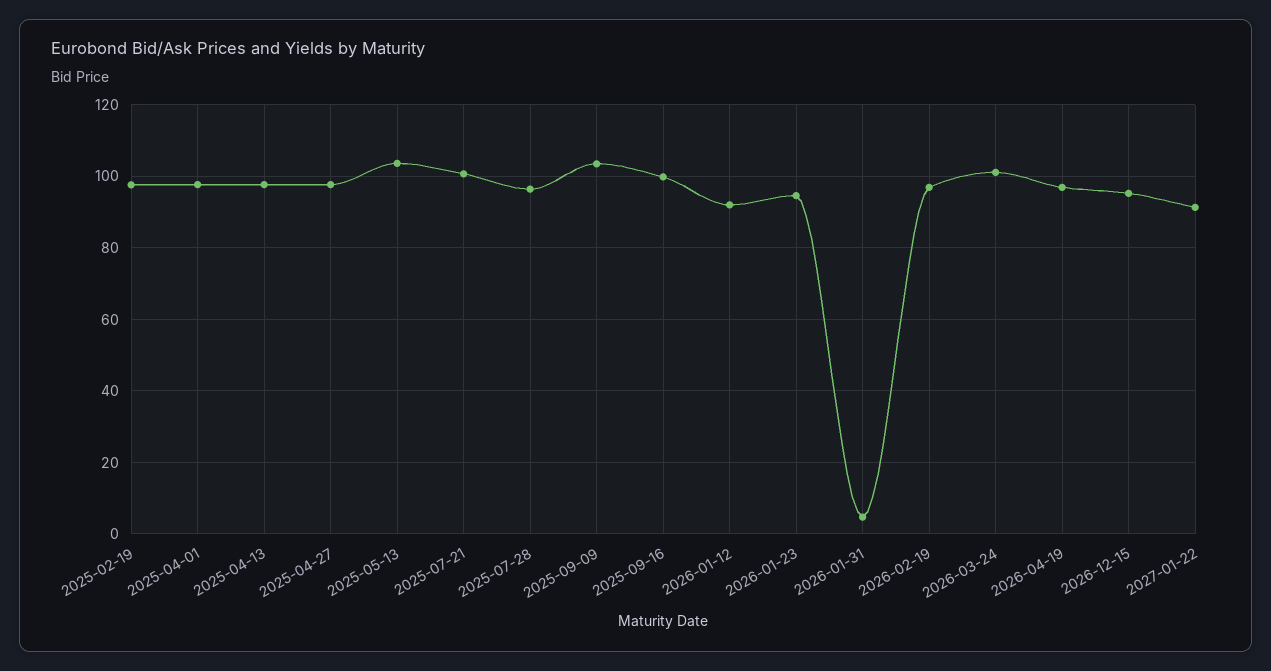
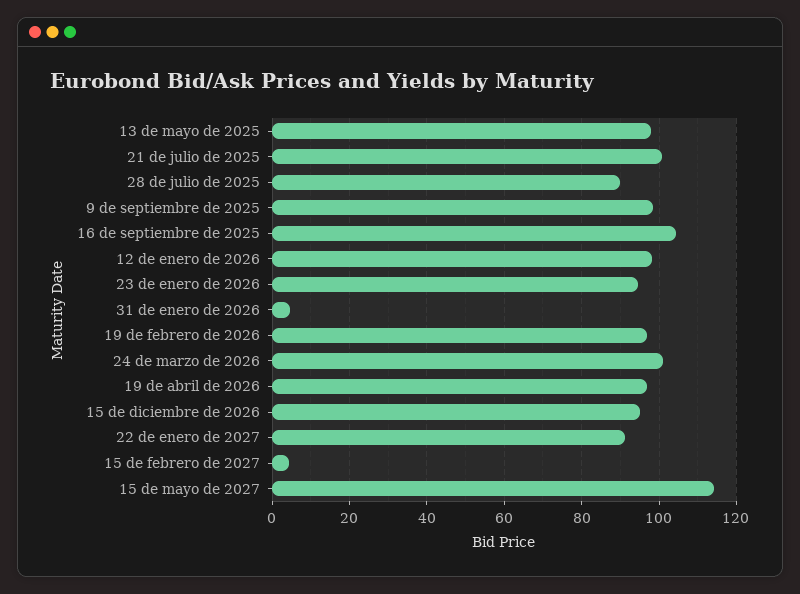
2025-02-19: 98 -> none
2025-04-01: 98 -> none
2025-04-13: 98 -> none
2025-04-27: 98 -> none
2025-05-13: 104 -> 98
2025-07-28: 96 -> 90
2025-09-09: 104 -> 98
2025-09-16: 100 -> 104
2026-01-12: 92 -> 98
15 de febrero de 2027: none -> 4
15 de mayo de 2027: none -> 114

